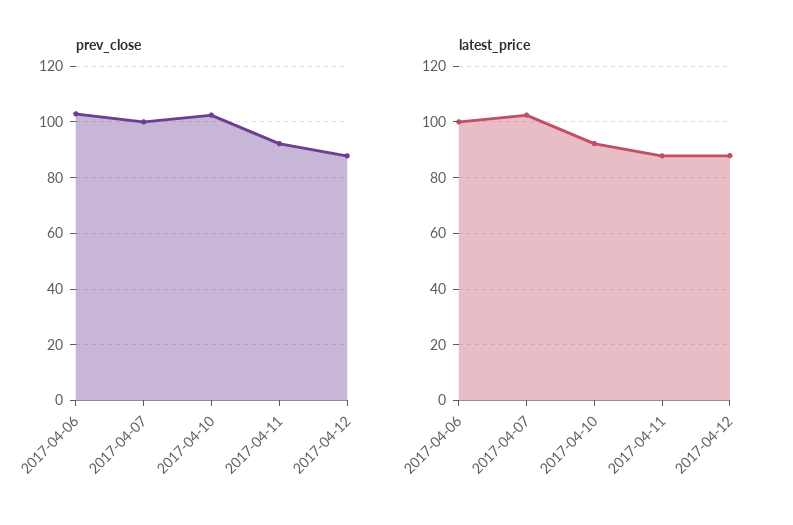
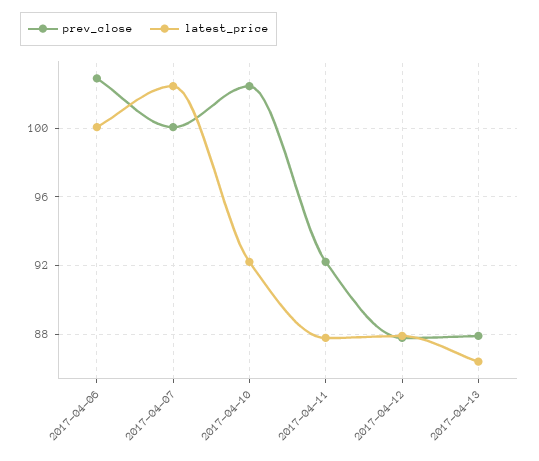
prev_close, 2017-04-13: none -> 88
latest_price, 2017-04-13: none -> 86.5

